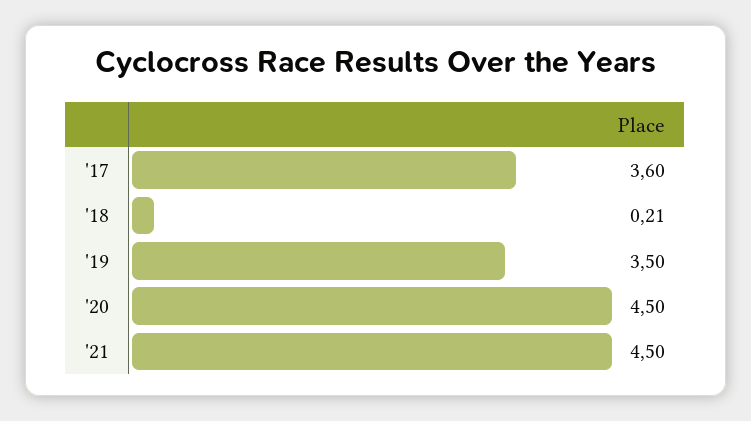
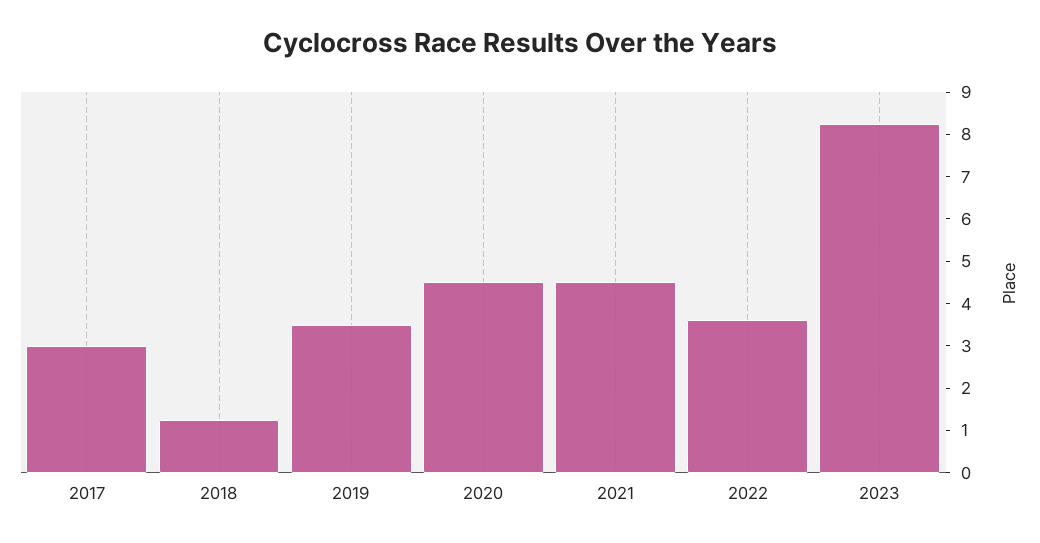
'17: 3.6 -> 3
'18: 0.21 -> 1.2
2022: none -> 3.6
2023: none -> 8.2

